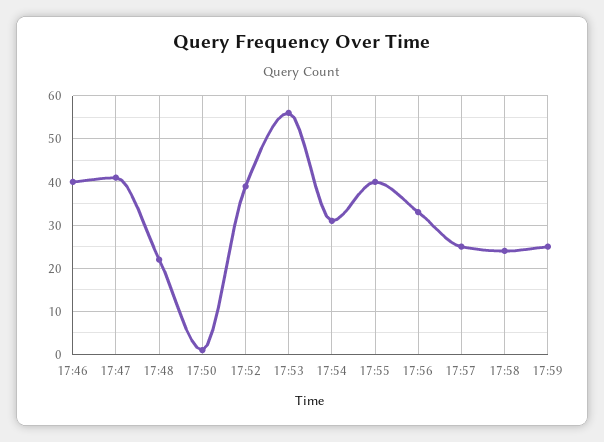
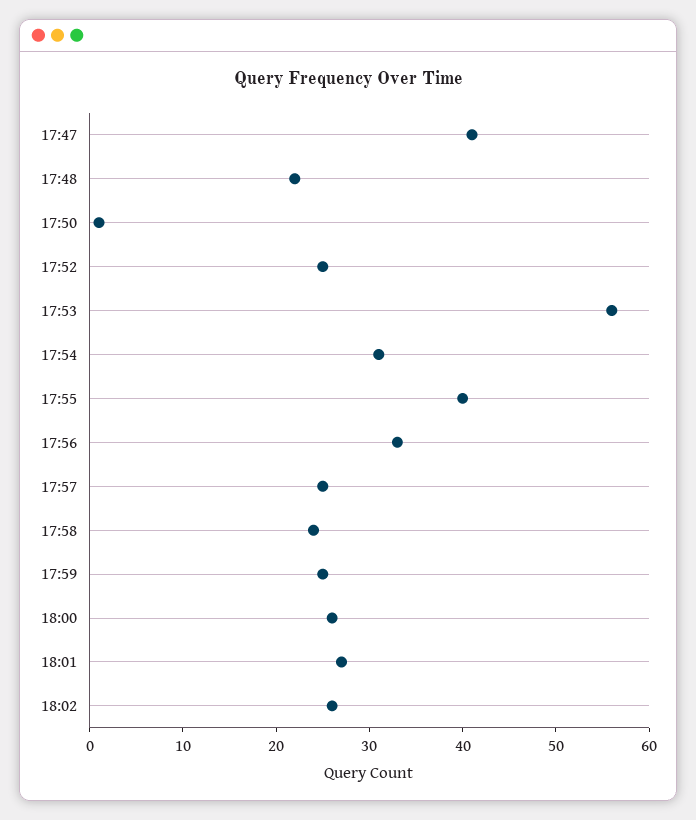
17:46: 40 -> none
17:52: 40 -> 25
18:00: none -> 26
18:01: none -> 27
18:02: none -> 26

